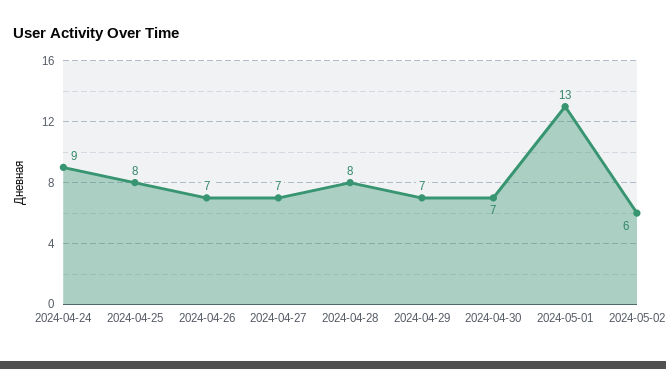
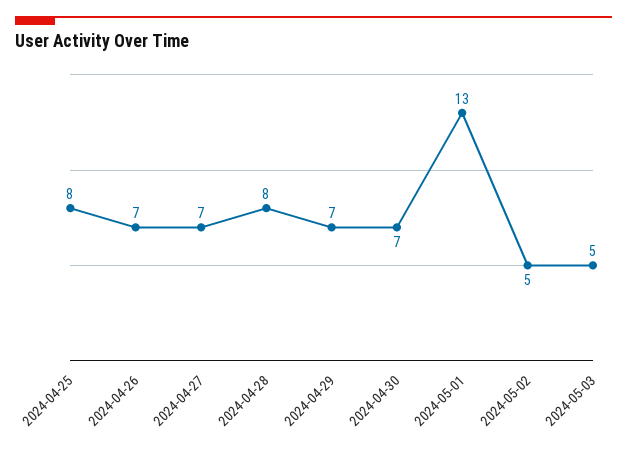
2024-04-24: 9 -> none
2024-05-02: 6 -> 5
2024-05-03: none -> 5

